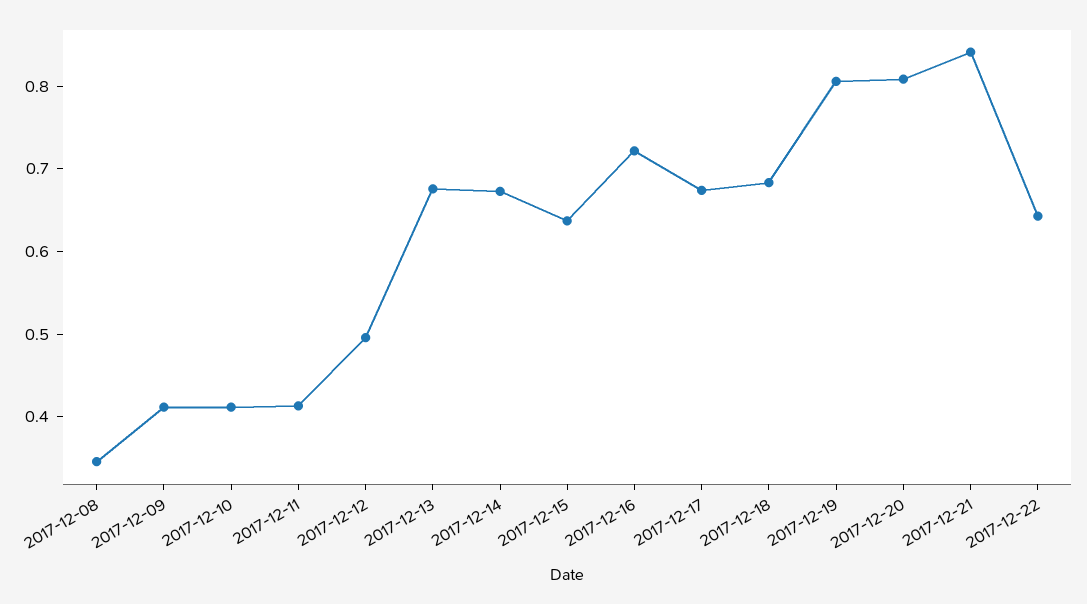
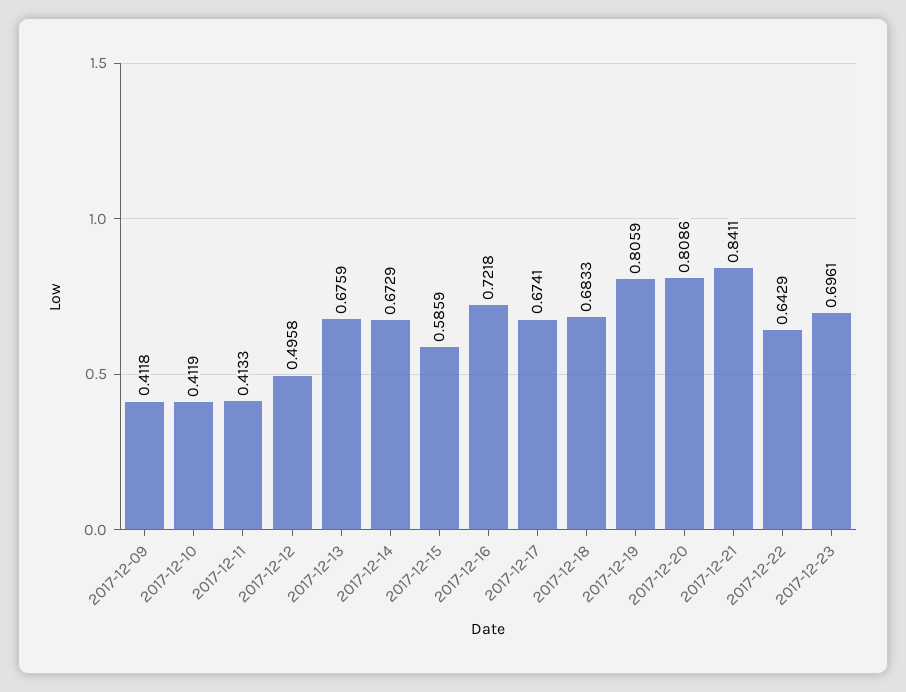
2017-12-08: 0.34 -> none
2017-12-15: 0.64 -> 0.5859
2017-12-23: none -> 0.6961

